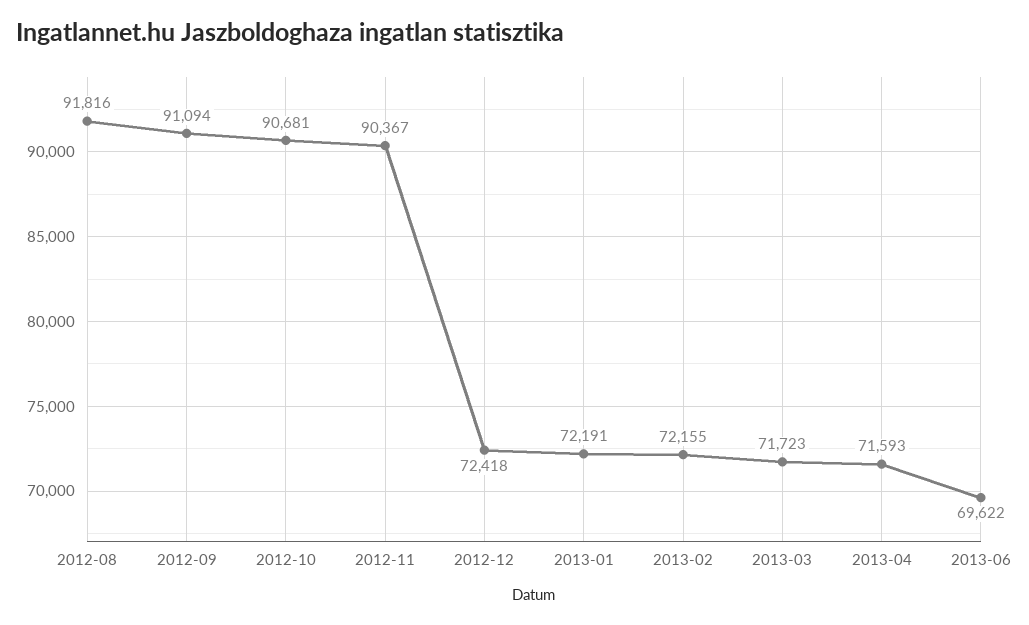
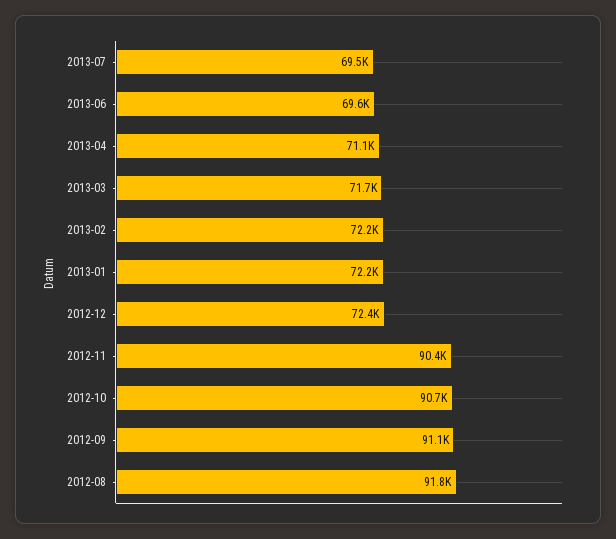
2013-04: 71593 -> 71100
2013-07: none -> 69500

